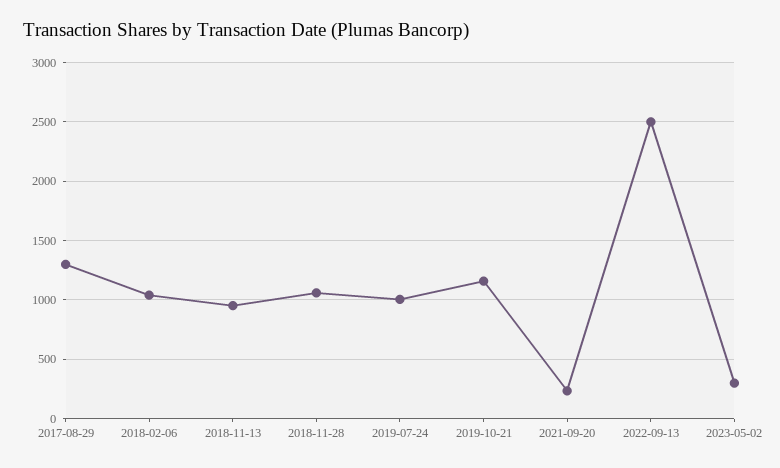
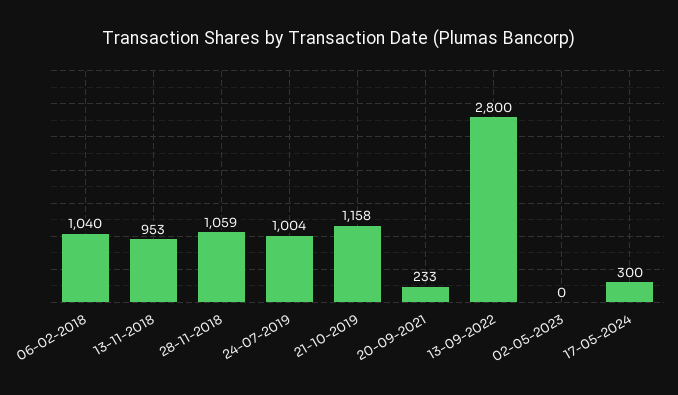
2017-08-29: 1300 -> none
2022-09-13: 2500 -> 2800
2023-05-02: 300 -> 0
17-05-2024: none -> 300

